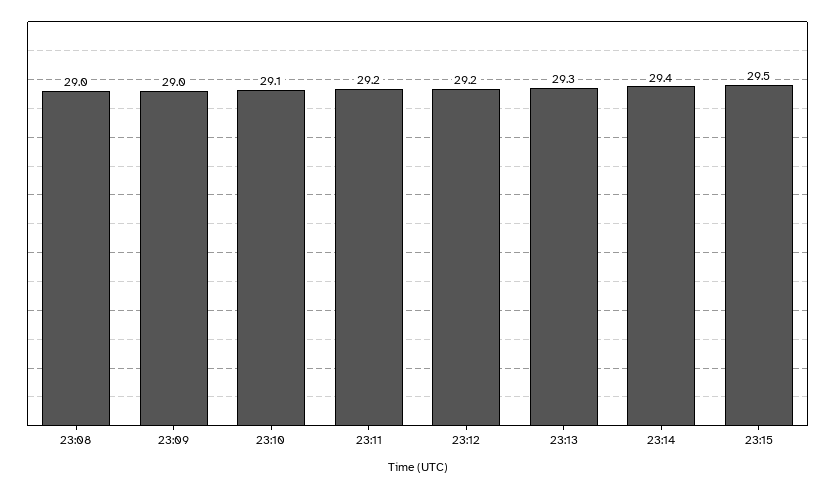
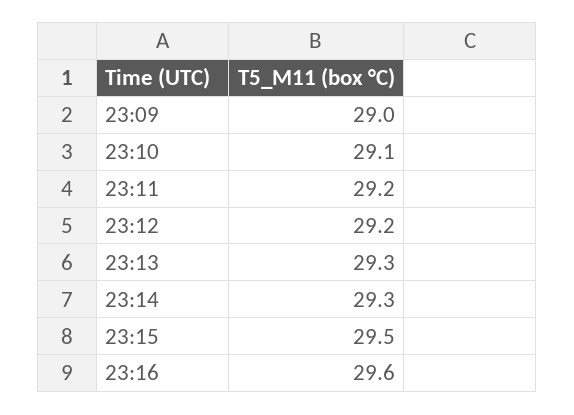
23:08: 29 -> none
23:14: 29.4 -> 29.3
23:16: none -> 29.6

